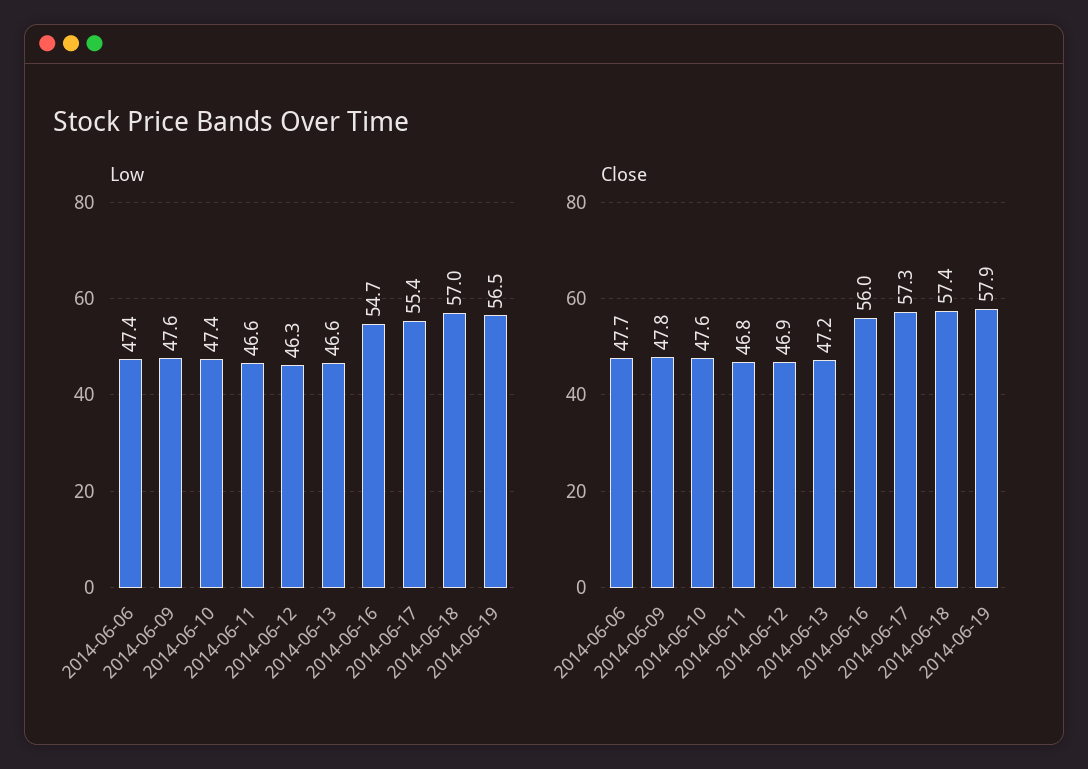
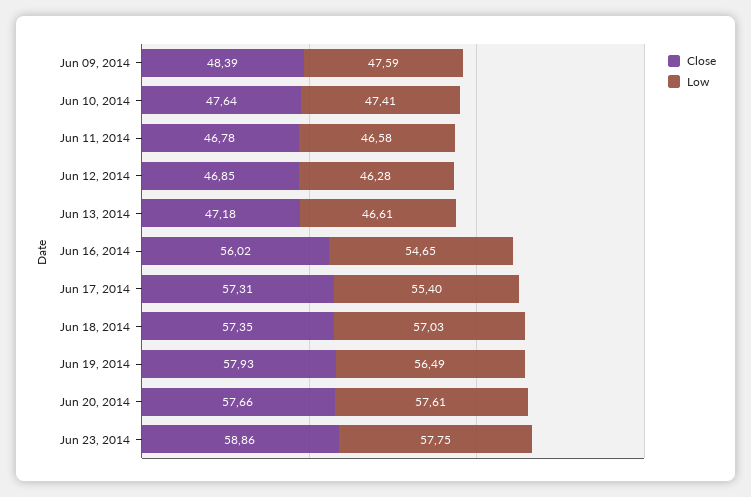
Low, 2014-06-06: 47.4 -> none
Close, 2014-06-06: 47.7 -> none
Close, 2014-06-09: 47.8 -> 48.39
Close, Jun 20, 2014: none -> 57.66
Low, Jun 20, 2014: none -> 57.61
Close, Jun 23, 2014: none -> 58.86
Low, Jun 23, 2014: none -> 57.75

